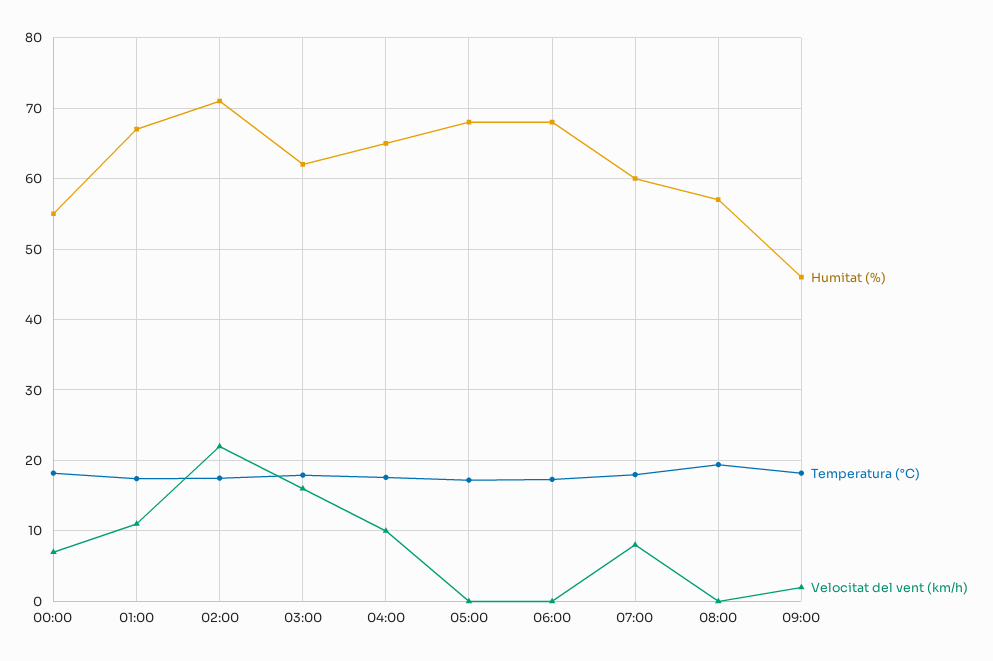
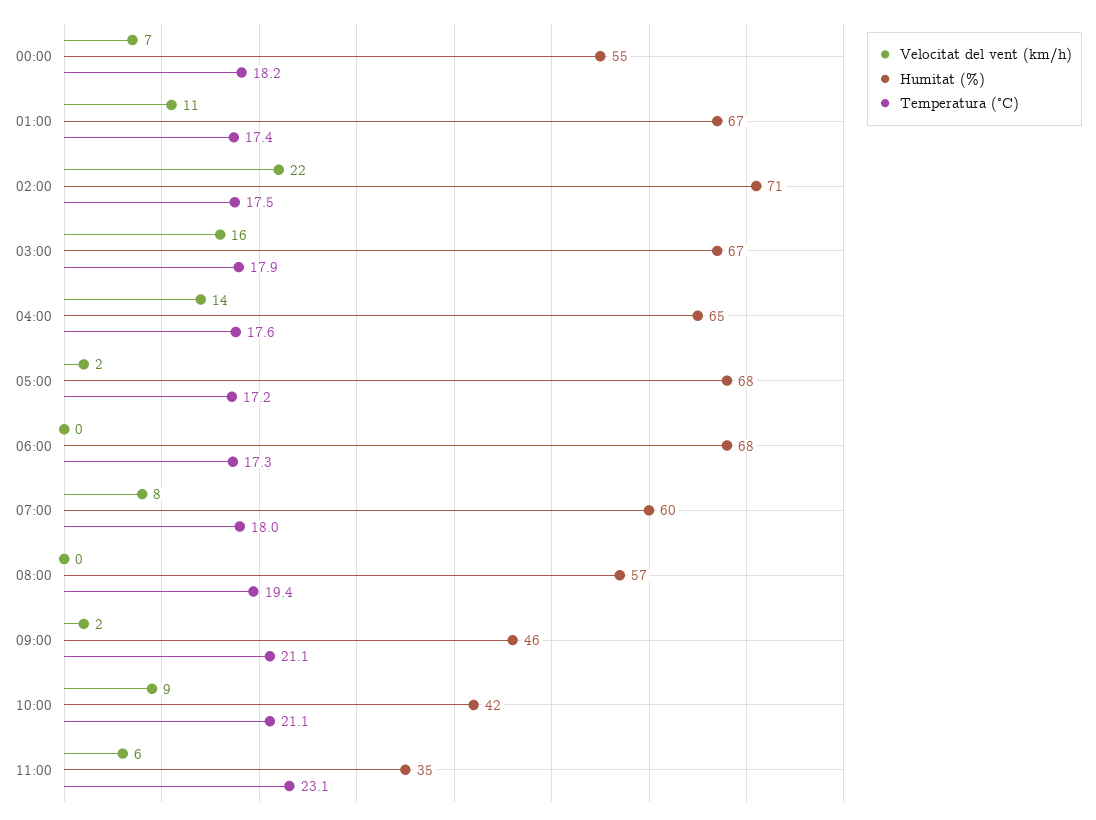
Humitat (%), 03:00: 62 -> 67
Velocitat del vent (km/h), 04:00: 10 -> 14
Velocitat del vent (km/h), 05:00: 0 -> 2
Temperatura (°C), 09:00: 18 -> 21.1
Velocitat del vent (km/h), 10:00: none -> 9
Humitat (%), 10:00: none -> 42
Temperatura (°C), 10:00: none -> 21.1
Velocitat del vent (km/h), 11:00: none -> 6
Humitat (%), 11:00: none -> 35
Temperatura (°C), 11:00: none -> 23.1

